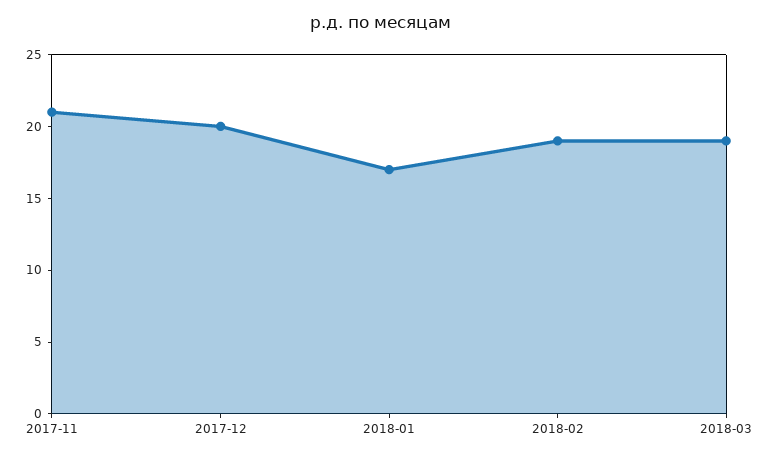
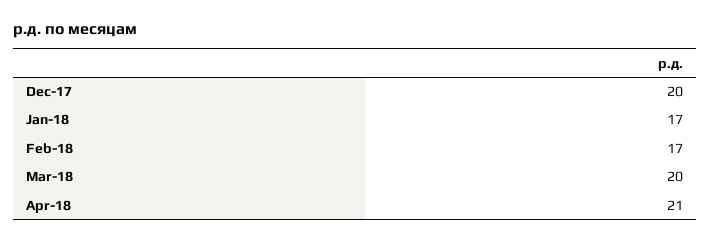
2017-11: 21 -> none
2018-02: 19 -> 17
2018-03: 19 -> 20
Apr-18: none -> 21

